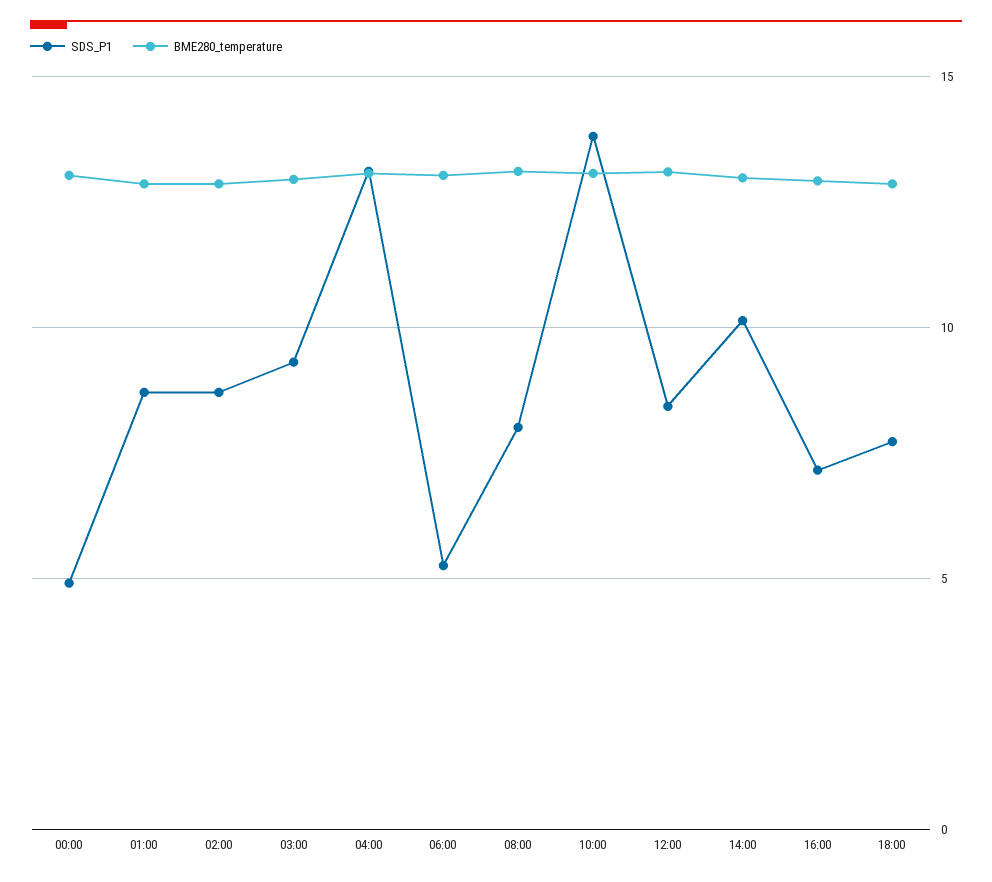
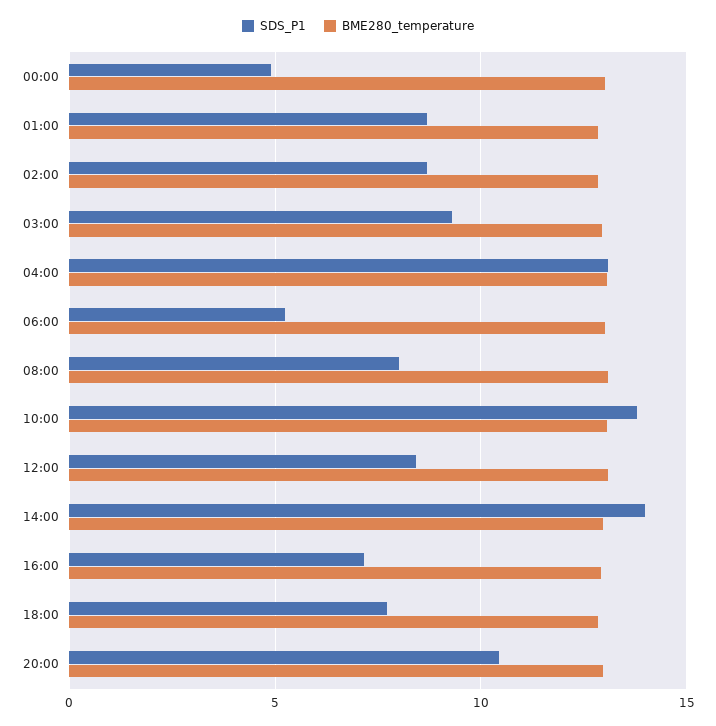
SDS_P1, 14:00: 10 -> 14
SDS_P1, 20:00: none -> 10.5
BME280_temperature, 20:00: none -> 13

